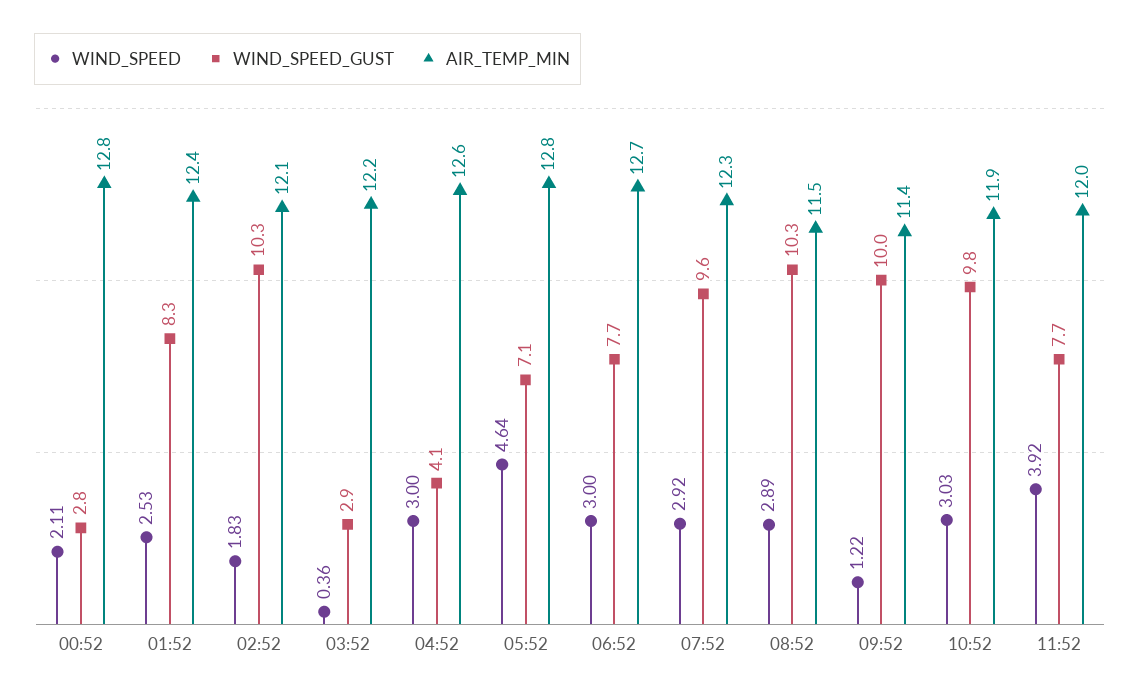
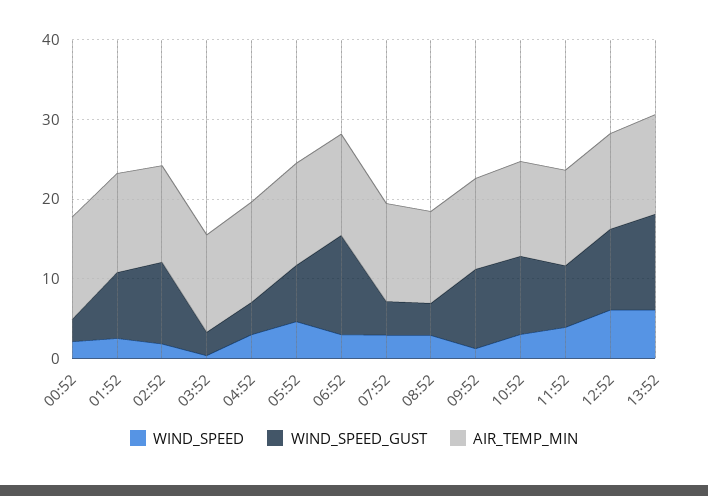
WIND_SPEED_GUST, 06:52: 7.7 -> 12
WIND_SPEED_GUST, 07:52: 9.6 -> 4
WIND_SPEED_GUST, 08:52: 10.3 -> 4
WIND_SPEED, 12:52: none -> 6
WIND_SPEED_GUST, 12:52: none -> 10
AIR_TEMP_MIN, 12:52: none -> 12
WIND_SPEED, 13:52: none -> 6
WIND_SPEED_GUST, 13:52: none -> 12
AIR_TEMP_MIN, 13:52: none -> 12

